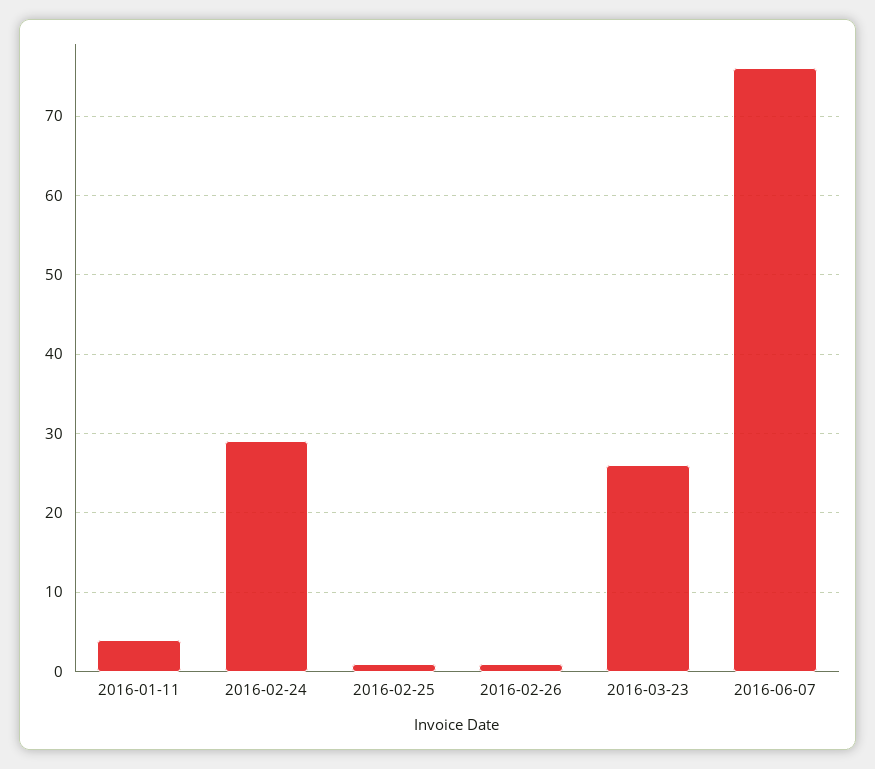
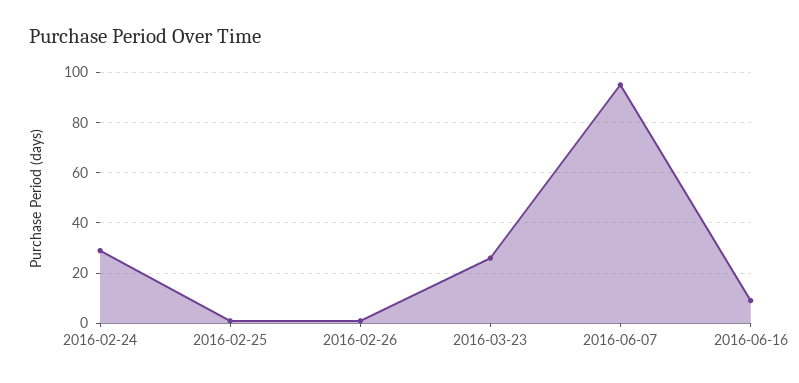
2016-01-11: 4 -> none
2016-06-07: 76 -> 95
2016-06-16: none -> 10

